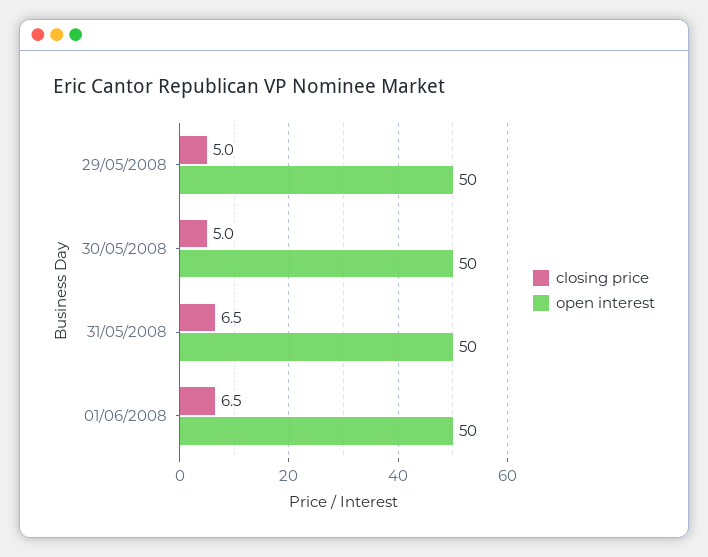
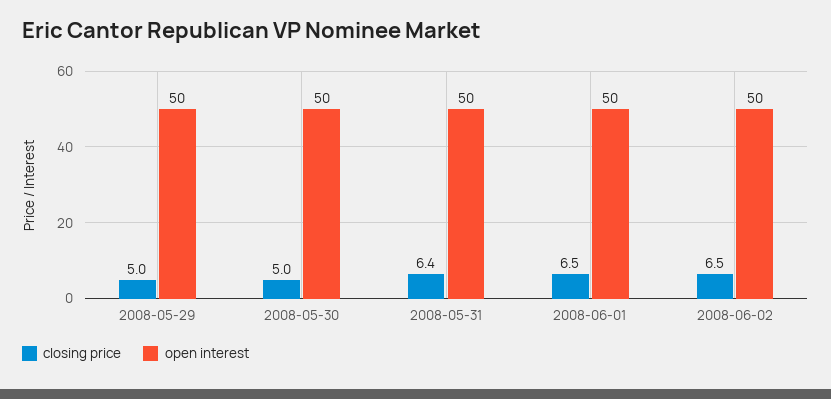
closing price, 31/05/2008: 6.5 -> 6.4
closing price, 2008-06-02: none -> 6.5
open interest, 2008-06-02: none -> 50

